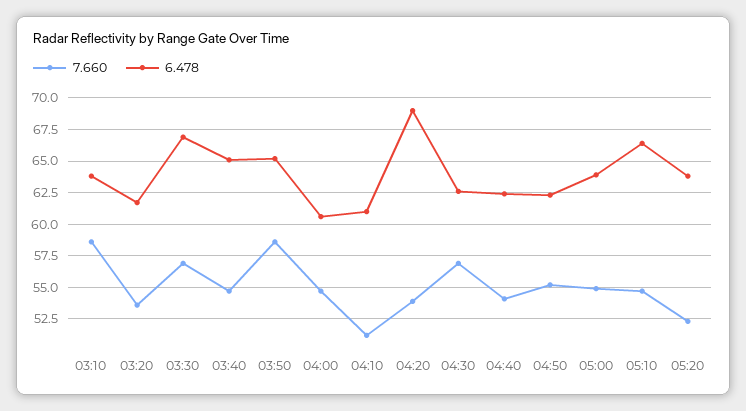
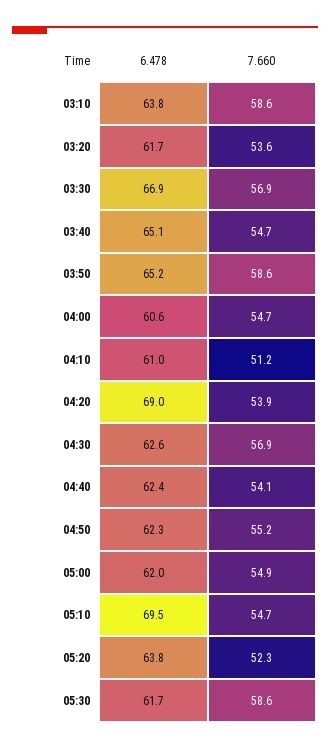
6.478, 05:00: 64 -> 62
6.478, 05:10: 66.5 -> 69.5
6.478, 05:30: none -> 61.7
7.660, 05:30: none -> 58.6

